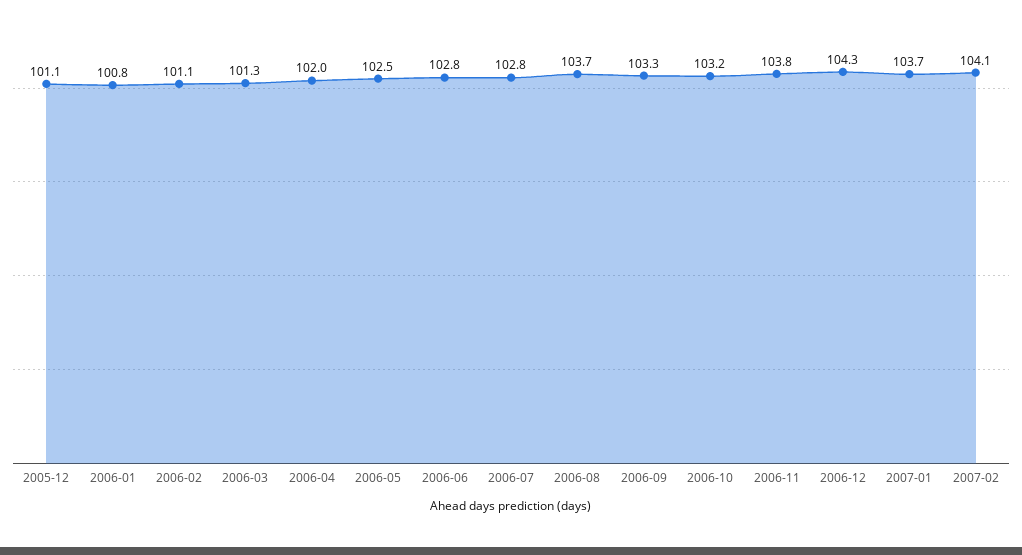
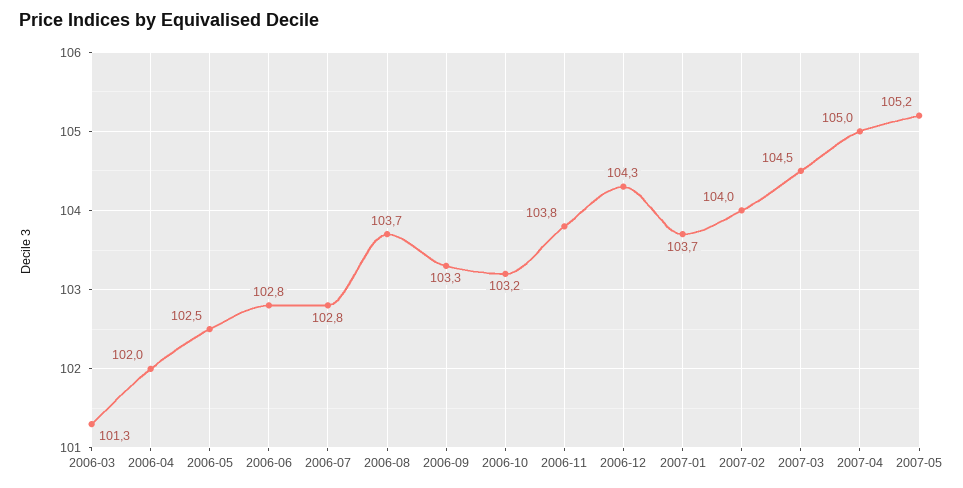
2005-12: 101.1 -> none
2006-01: 100.8 -> none
2006-02: 101.1 -> none
2007-02: 104.1 -> 104
2007-03: none -> 104.5
2007-04: none -> 105
2007-05: none -> 105.2

